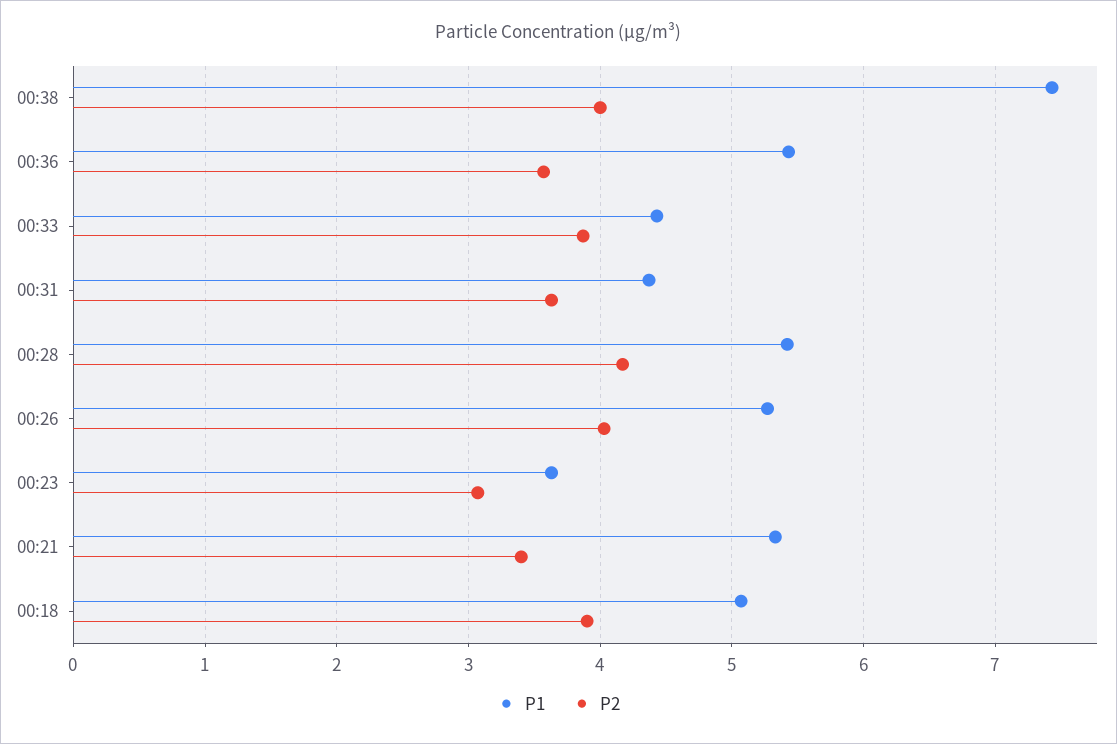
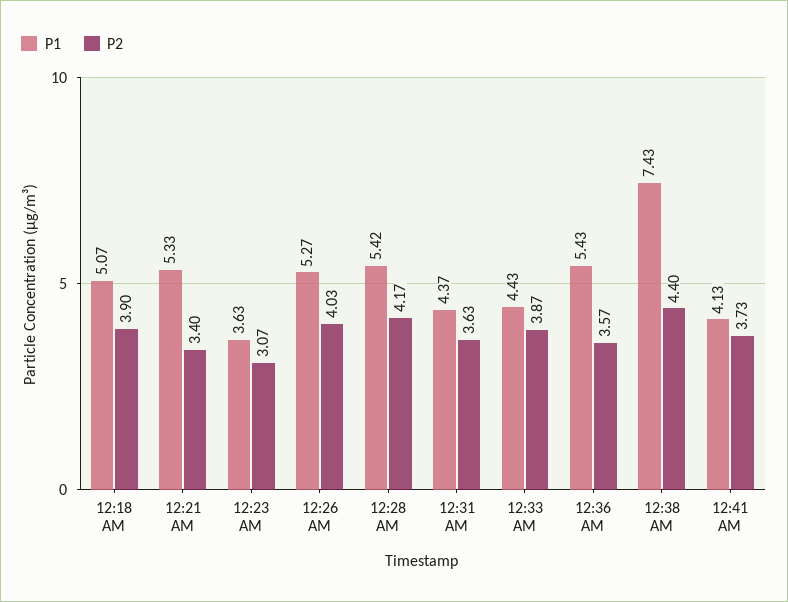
P2, 00:38: 4 -> 4.4
P1, 12:41 AM: none -> 4.13
P2, 12:41 AM: none -> 3.73

